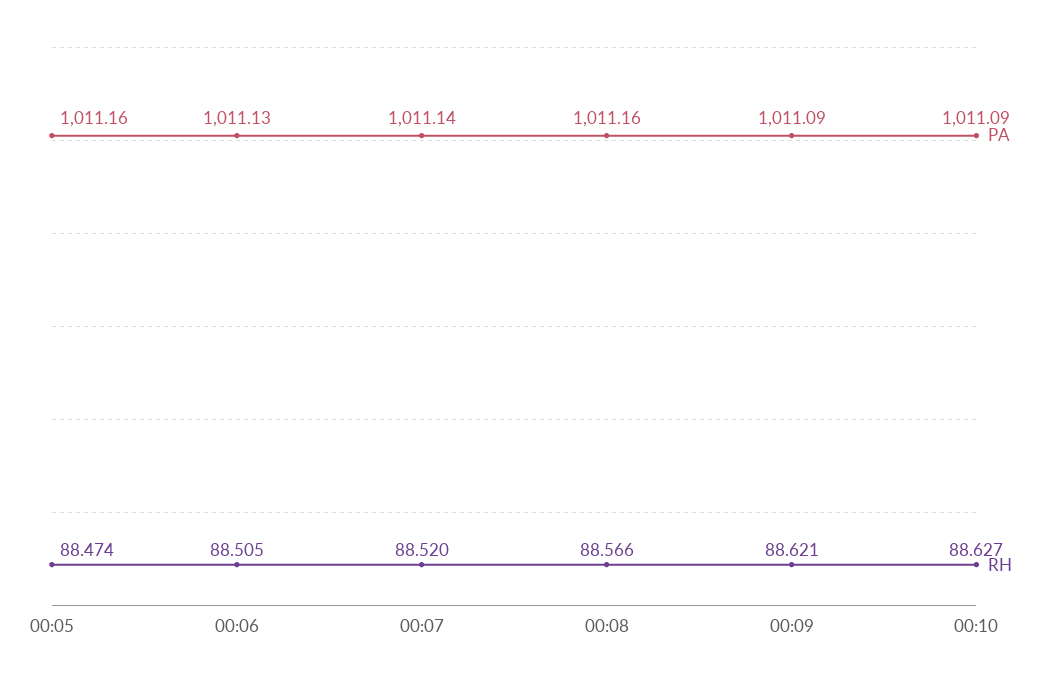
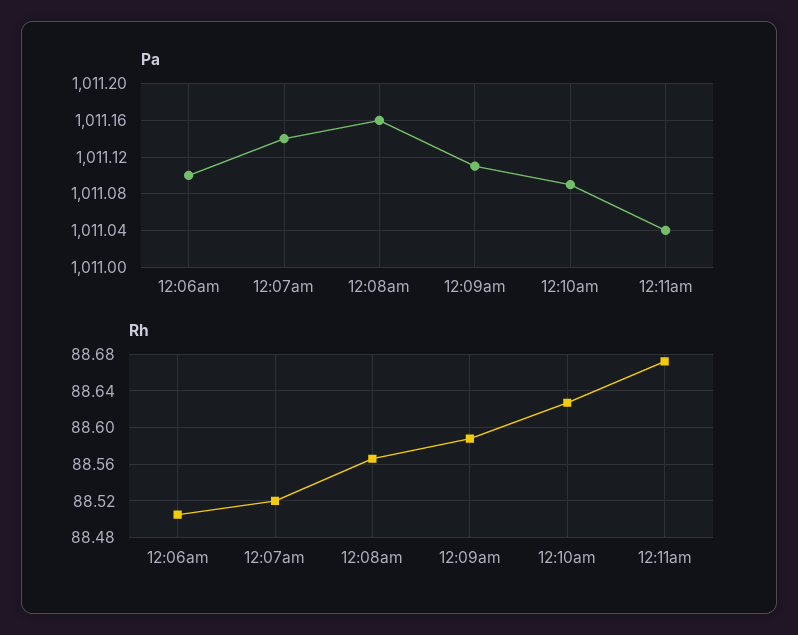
PA, 00:05: 1011.16 -> none
RH, 00:05: 88.474 -> none
PA, 00:06: 1011.13 -> 1011.1
PA, 00:09: 1011.09 -> 1011.11
RH, 00:09: 88.621 -> 88.59
PA, 12:11am: none -> 1011.04
RH, 12:11am: none -> 88.67

